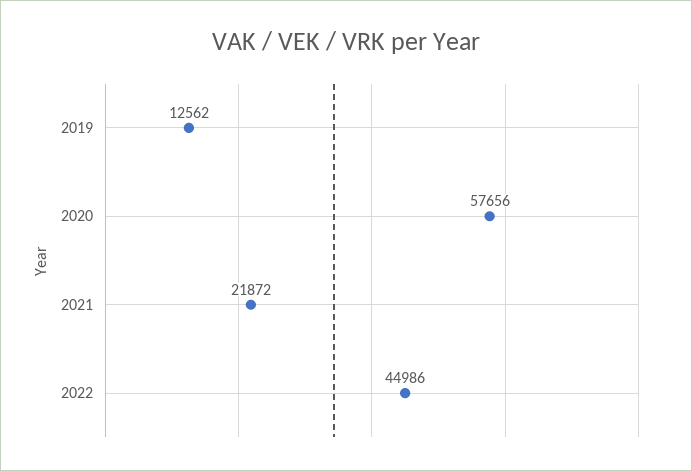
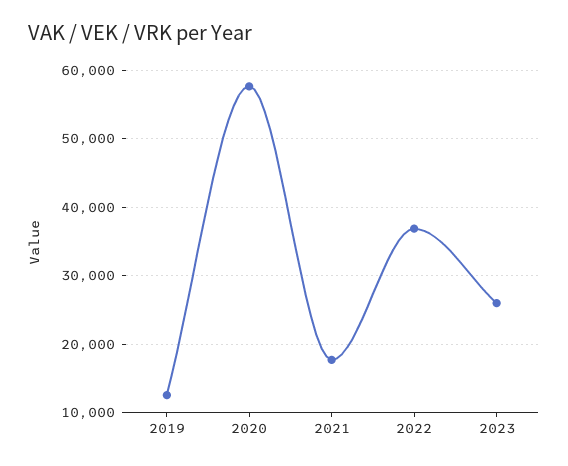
2021: 21872 -> 18000
2022: 44986 -> 37000
2023: none -> 26000

